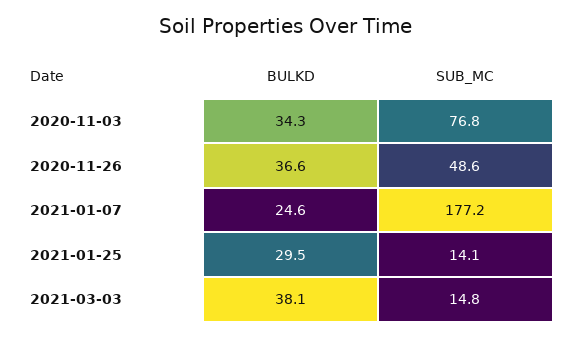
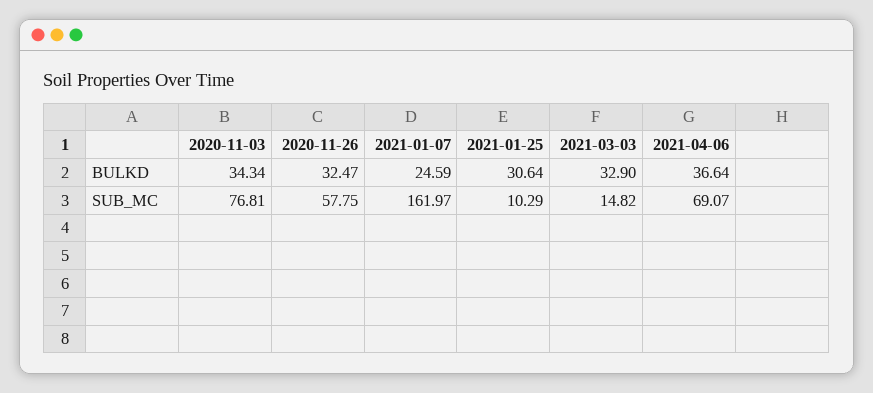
BULKD, 2020-11-26: 36.6 -> 32.47
SUB_MC, 2020-11-26: 48.6 -> 57.75
SUB_MC, 2021-01-07: 177.2 -> 161.97
BULKD, 2021-01-25: 29.5 -> 30.64
SUB_MC, 2021-01-25: 14.1 -> 10.29
BULKD, 2021-03-03: 38.1 -> 32.9
BULKD, 2021-04-06: none -> 36.64
SUB_MC, 2021-04-06: none -> 69.07

